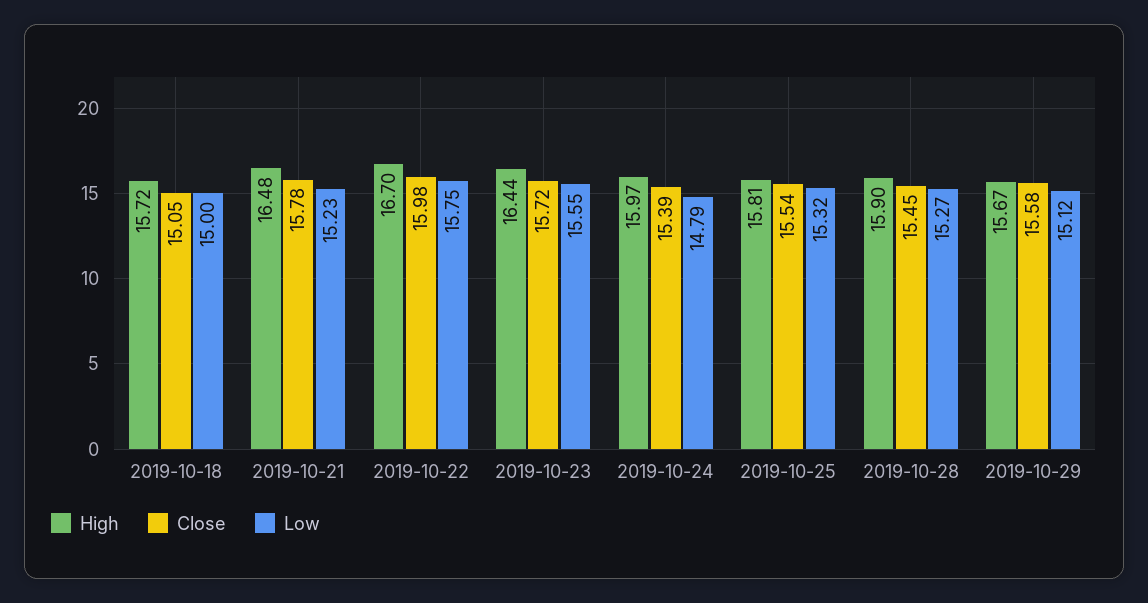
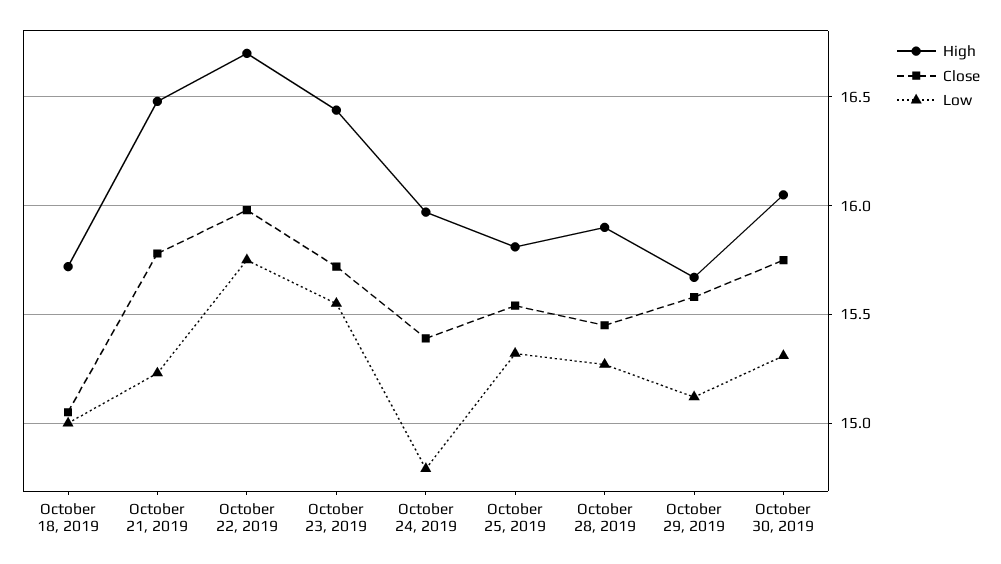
High, October 30, 2019: none -> 16.05
Close, October 30, 2019: none -> 15.75
Low, October 30, 2019: none -> 15.3

